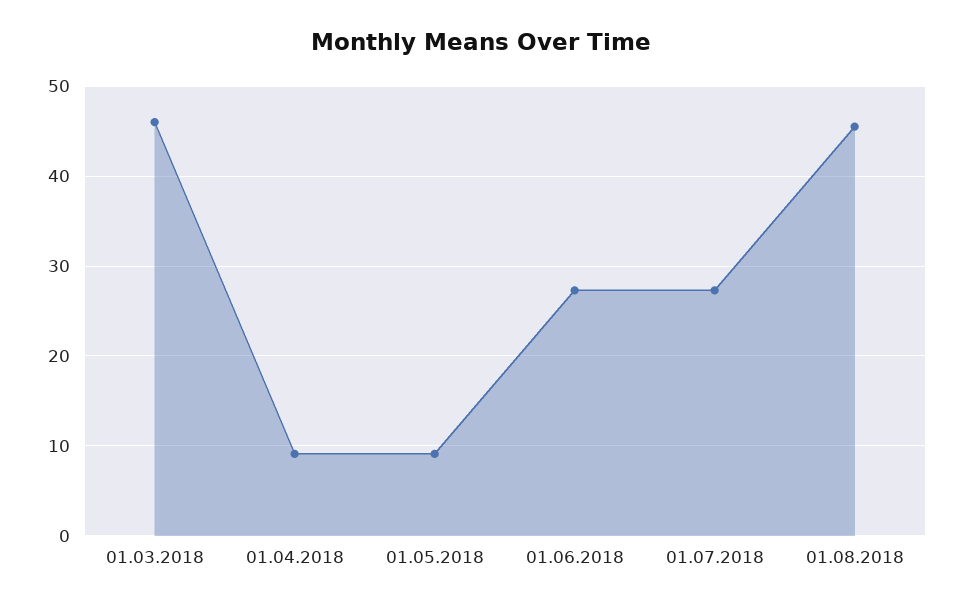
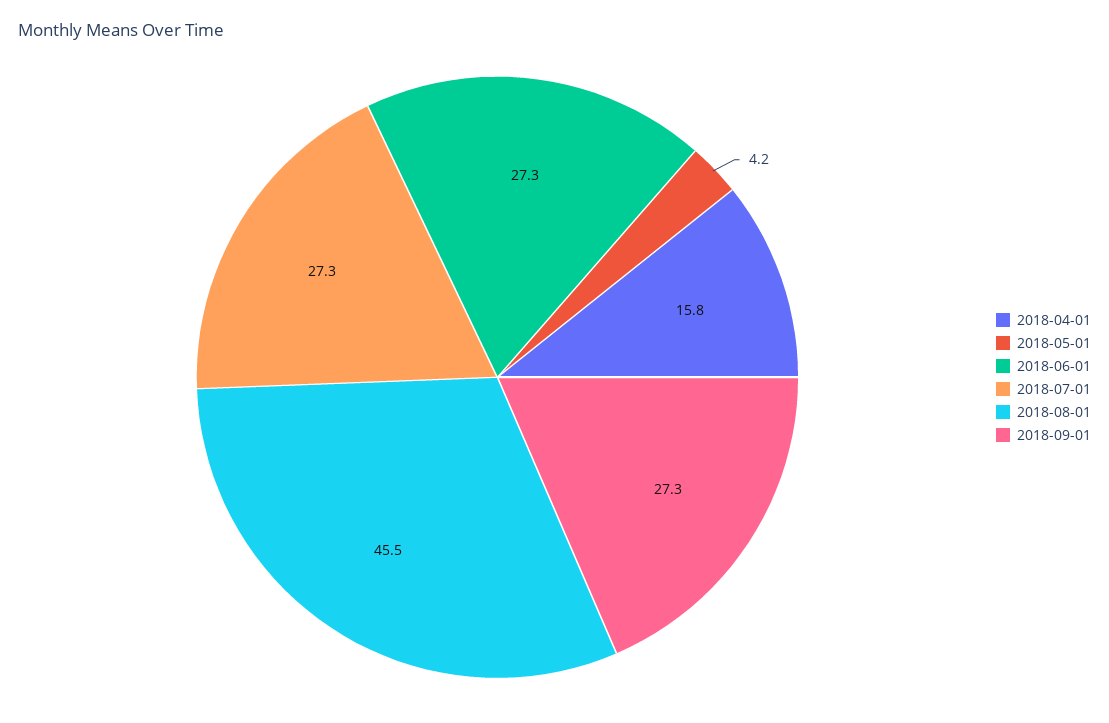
01.03.2018: 46 -> none
01.04.2018: 9 -> 15.8
01.05.2018: 9 -> 4.2
2018-09-01: none -> 27.3

